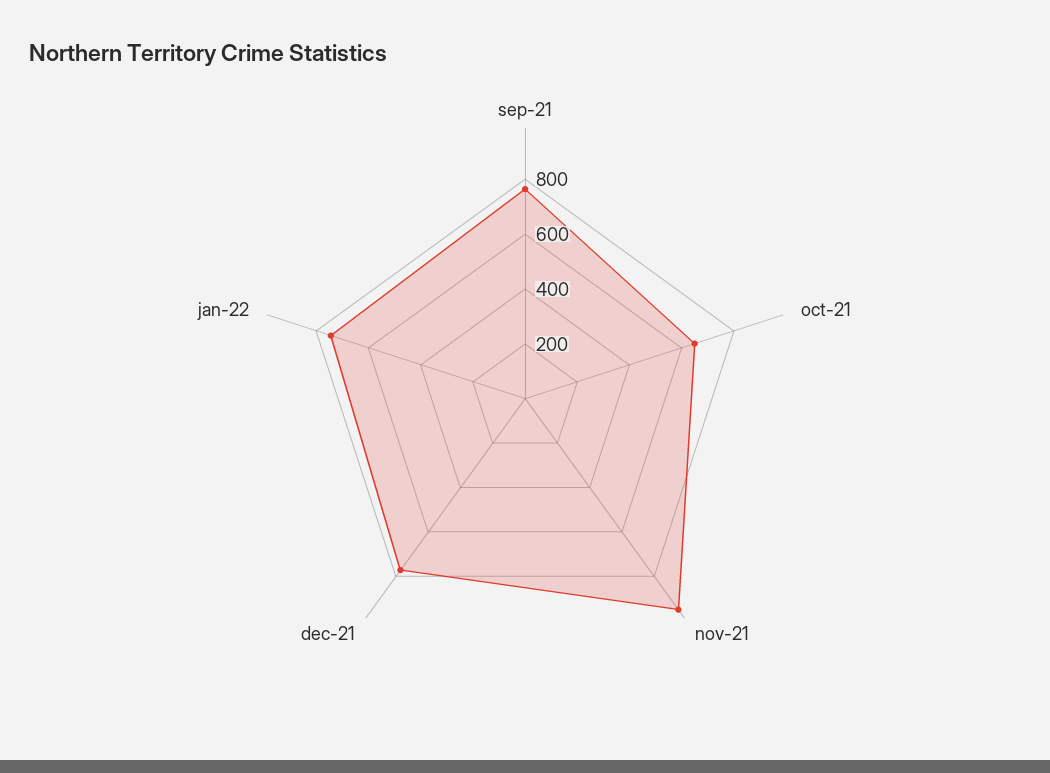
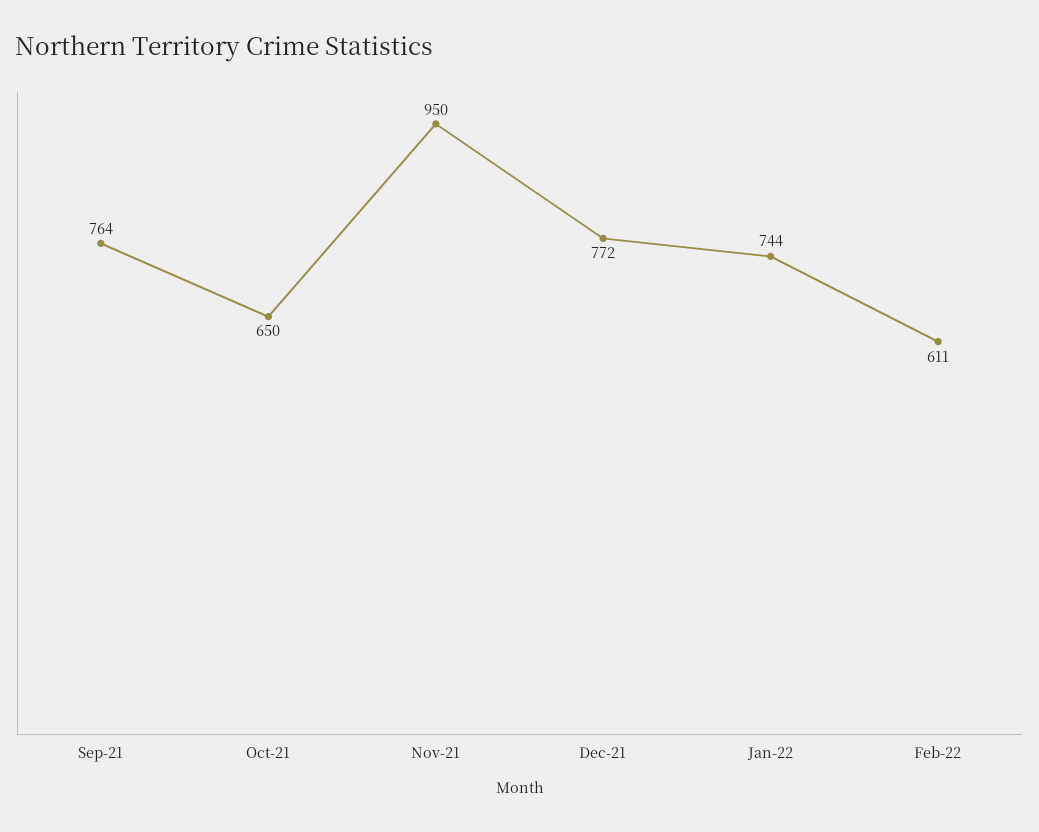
Feb-22: none -> 611

